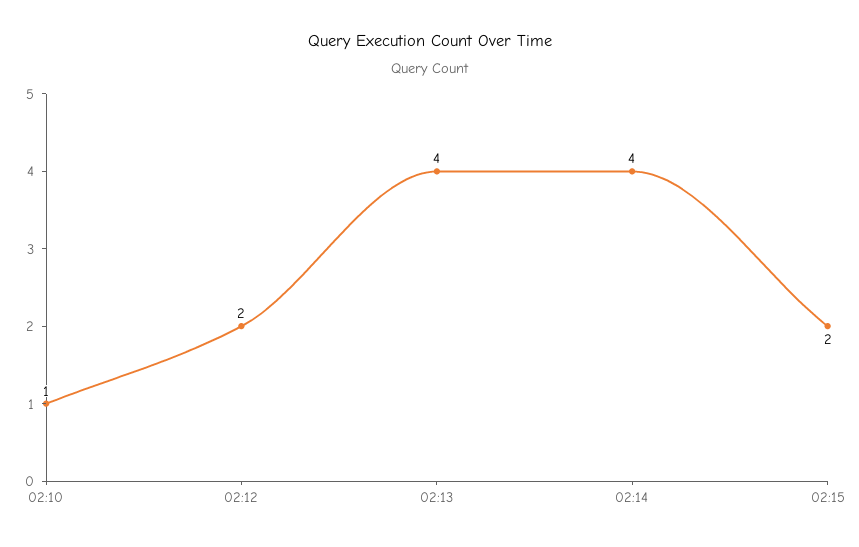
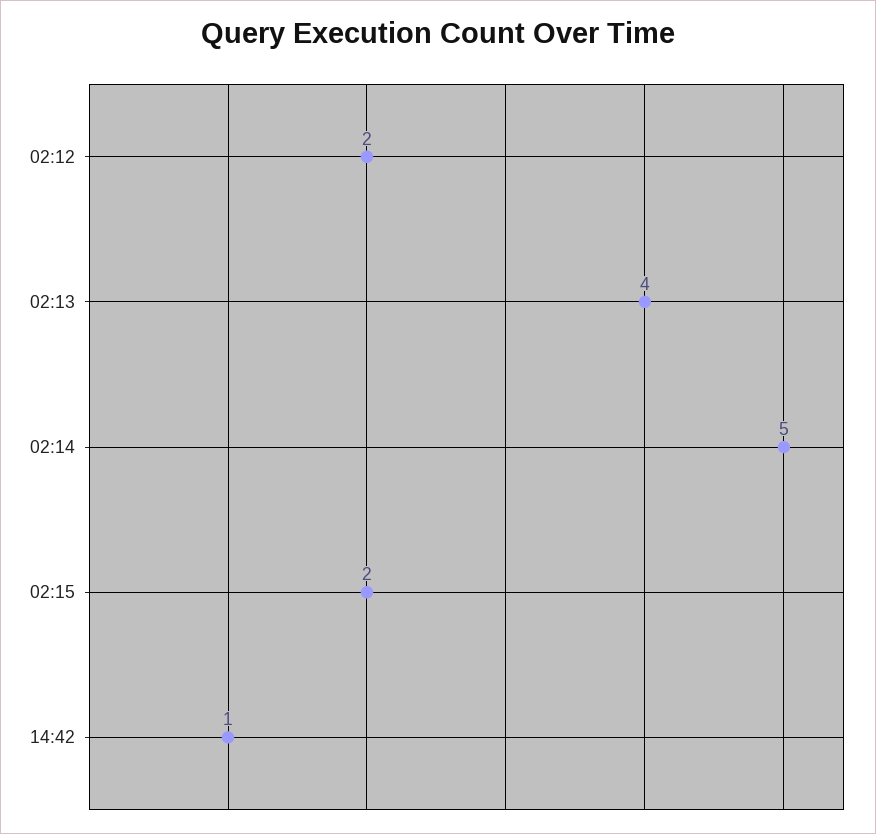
02:10: 1 -> none
02:14: 4 -> 5
14:42: none -> 1

